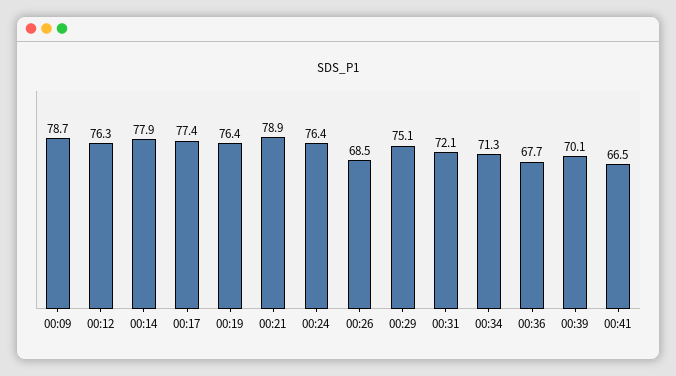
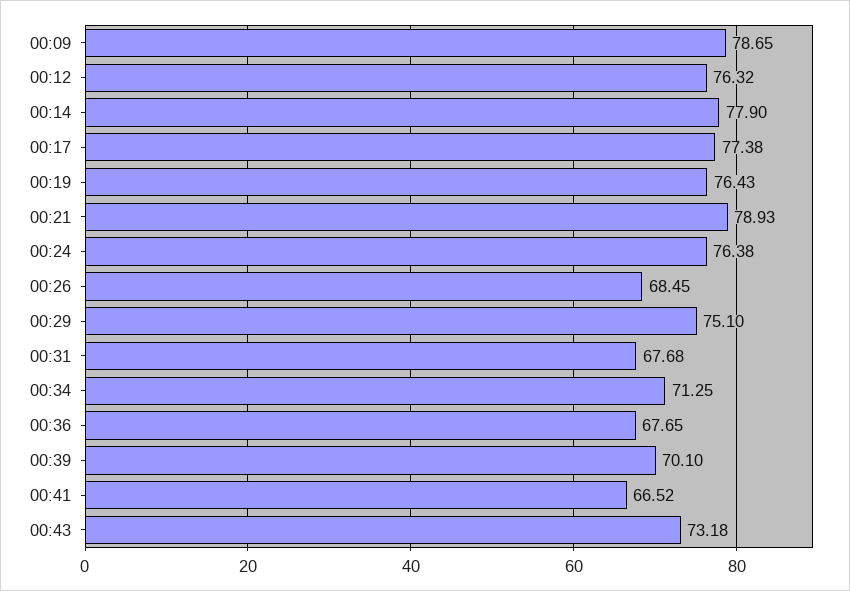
00:31: 72.1 -> 67.68
00:43: none -> 73.18

